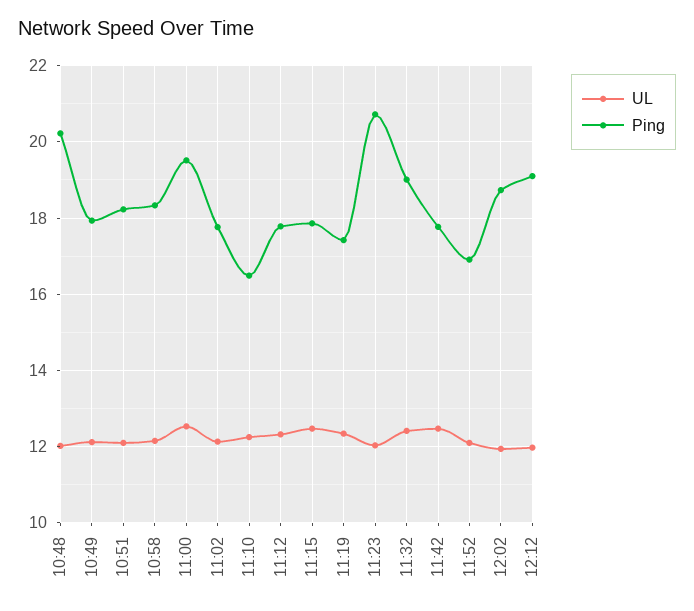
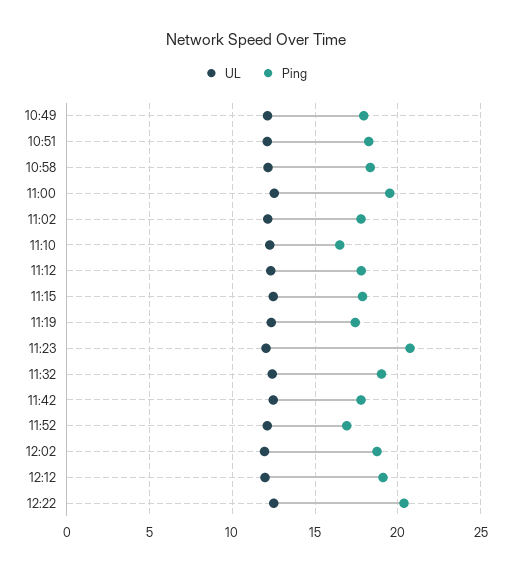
UL, 10:48: 12 -> none
Ping, 10:48: 20.2 -> none
UL, 12:22: none -> 12.5
Ping, 12:22: none -> 20.5

